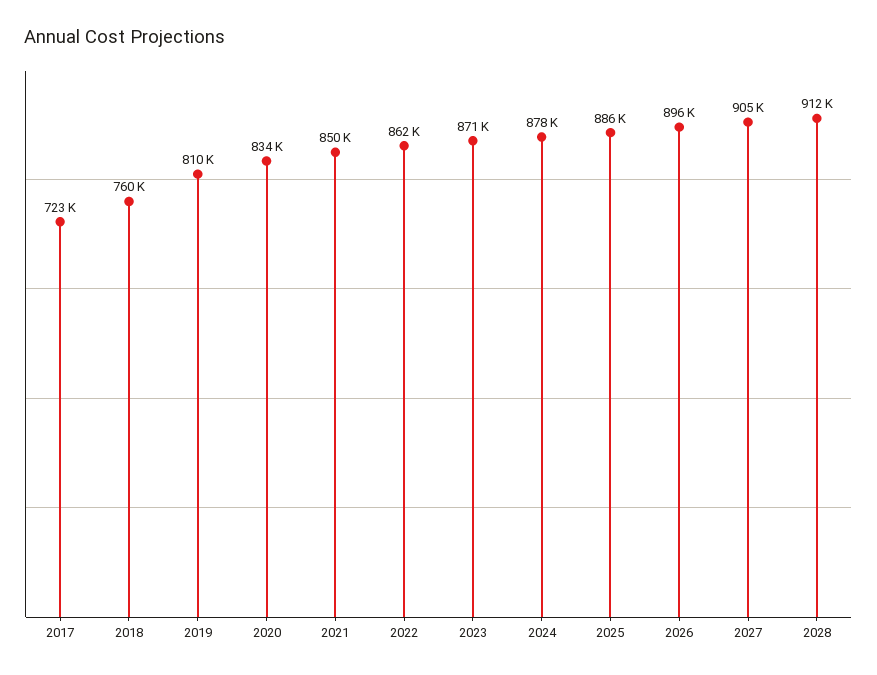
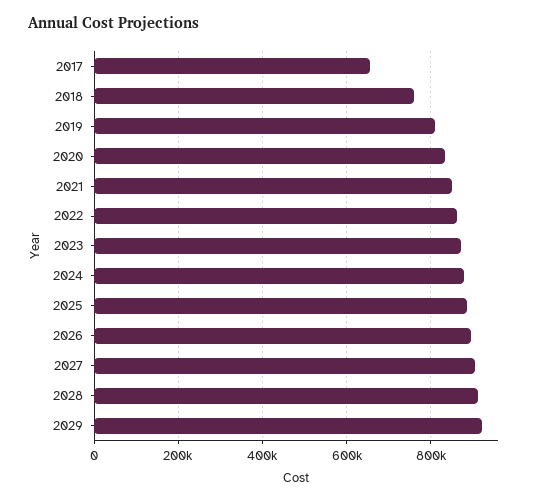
2017: 723000 -> 660000
2029: none -> 920000

